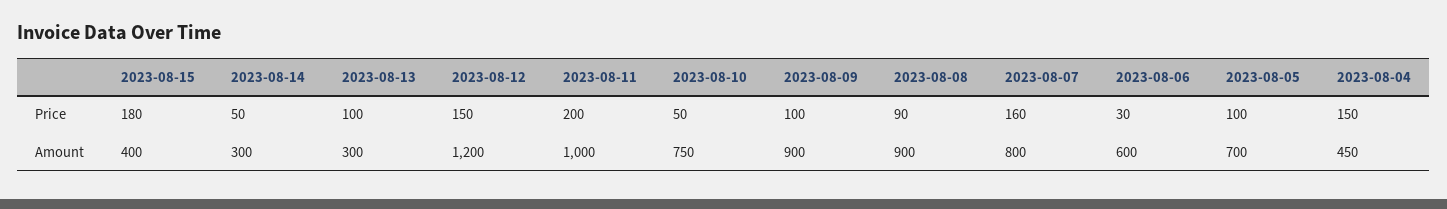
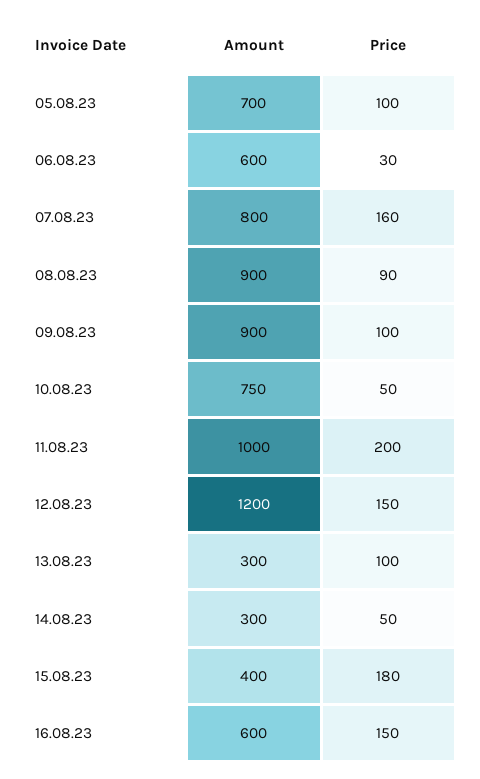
2023-08-04, Price: 150 -> none
2023-08-04, Amount: 450 -> none
16.08.23, Amount: none -> 600
16.08.23, Price: none -> 150

